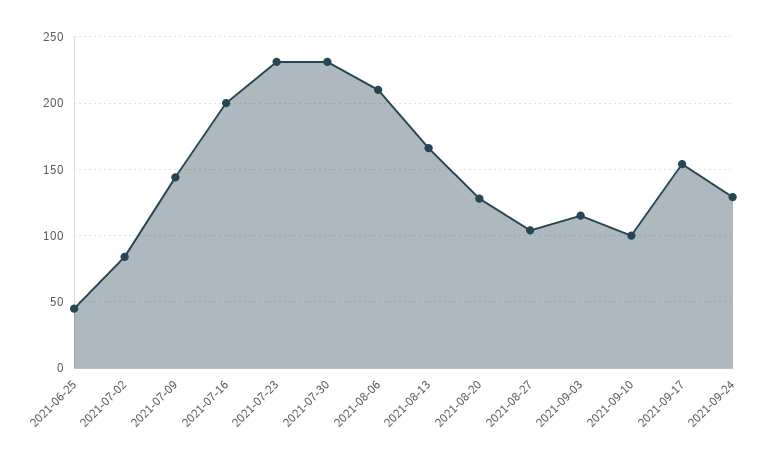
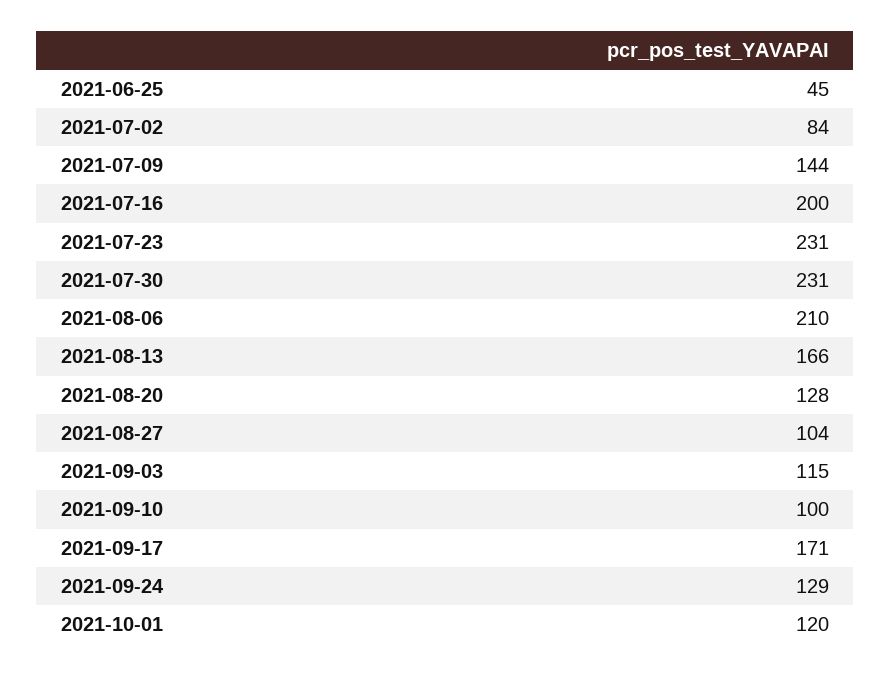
2021-09-17: 155 -> 171
2021-10-01: none -> 120

